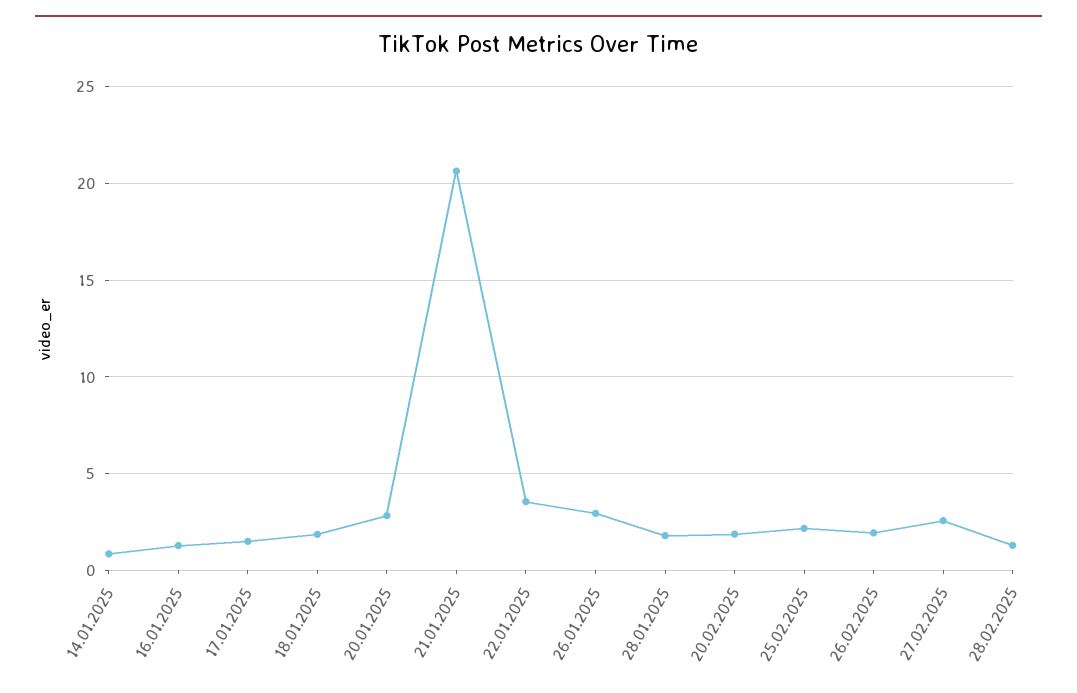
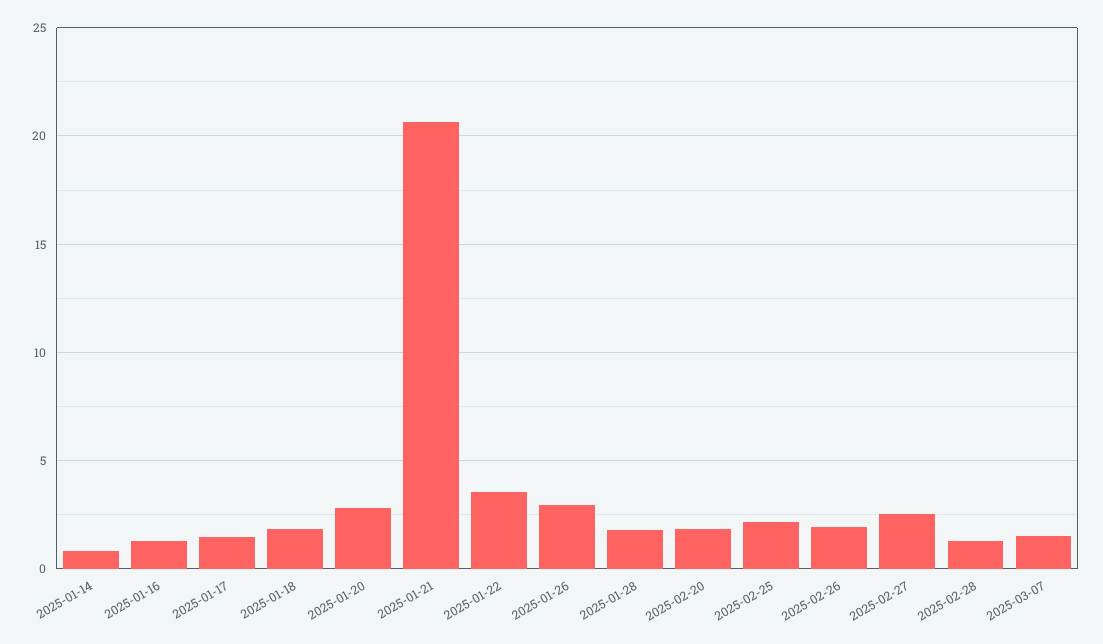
2025-03-07: none -> 1.5

